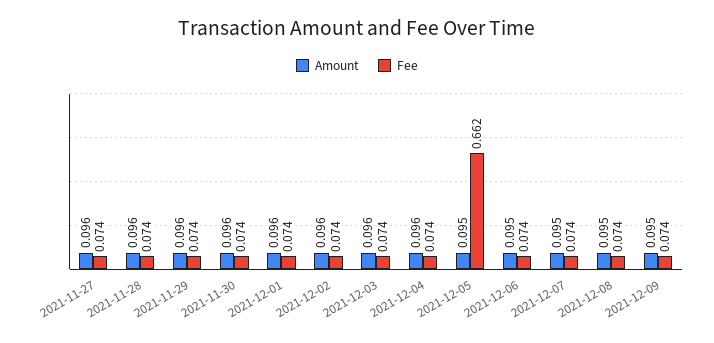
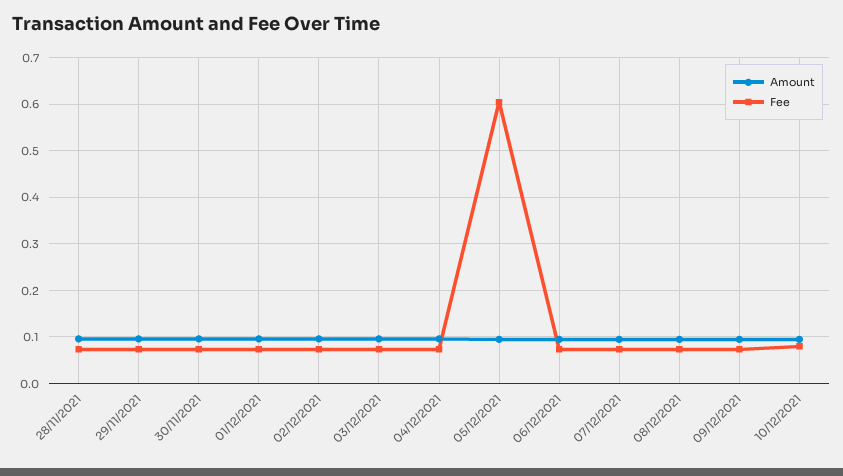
Amount, 2021-11-27: 0.096 -> none
Fee, 2021-11-27: 0.074 -> none
Fee, 2021-12-05: 0.662 -> 0.6
Amount, 10/12/2021: none -> 0.1
Fee, 10/12/2021: none -> 0.08

